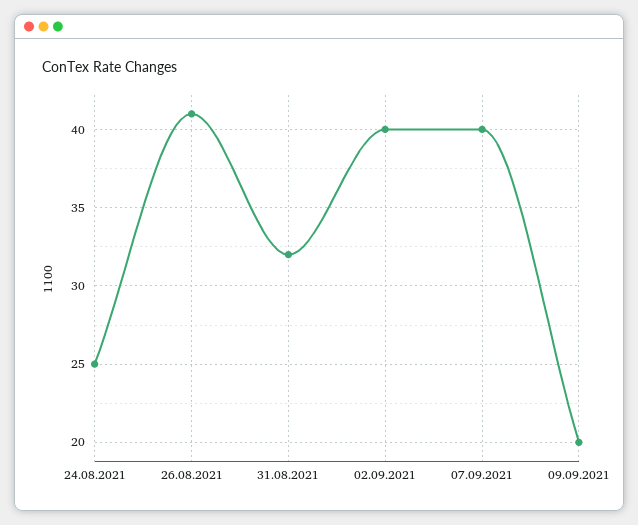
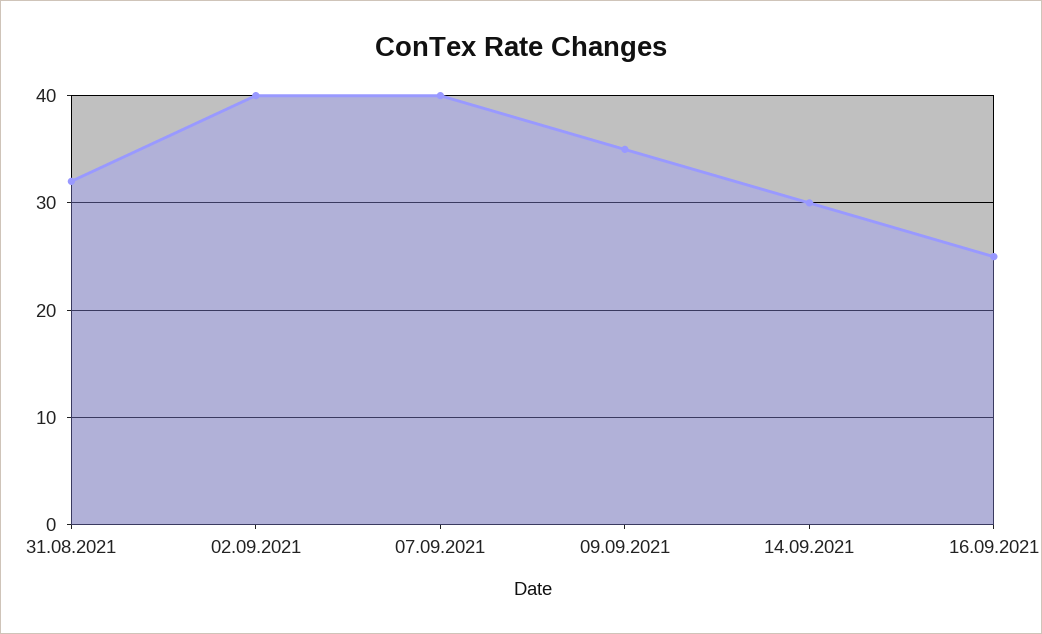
24.08.2021: 25 -> none
26.08.2021: 41 -> none
09.09.2021: 20 -> 35
14.09.2021: none -> 30
16.09.2021: none -> 25

